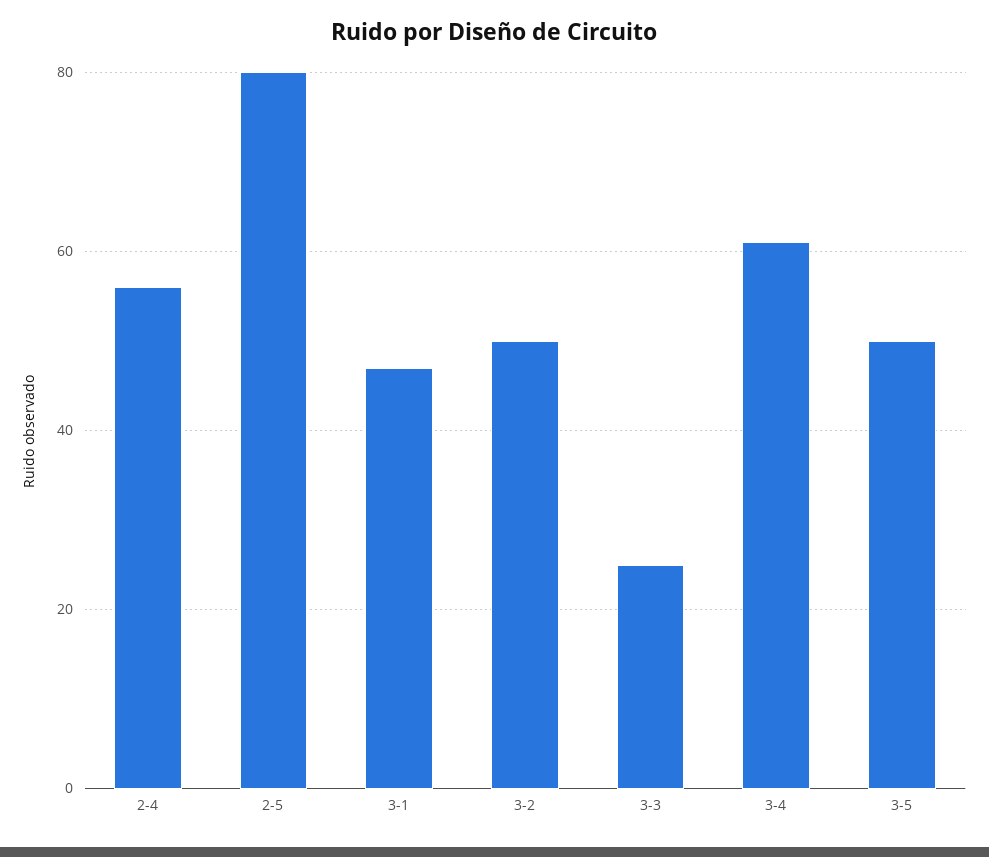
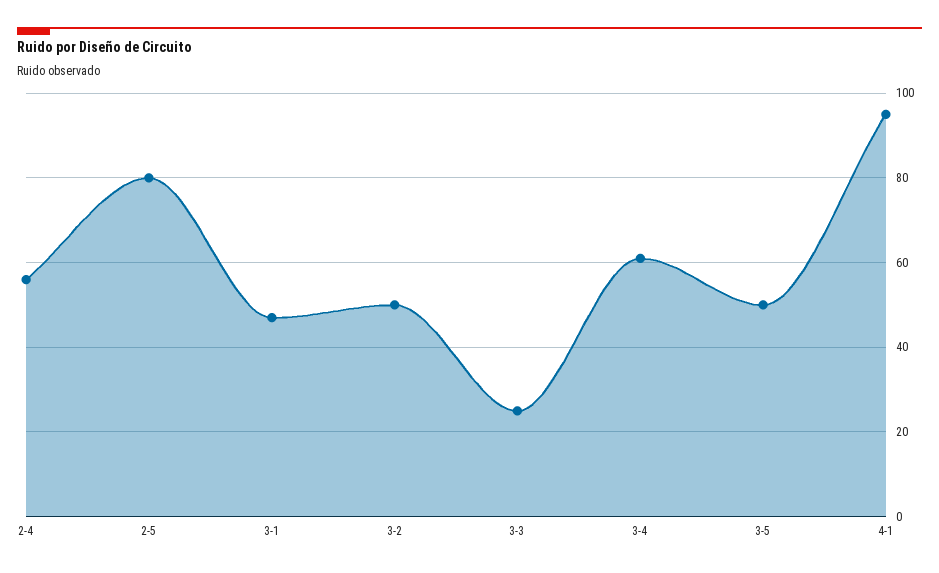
4-1: none -> 95

